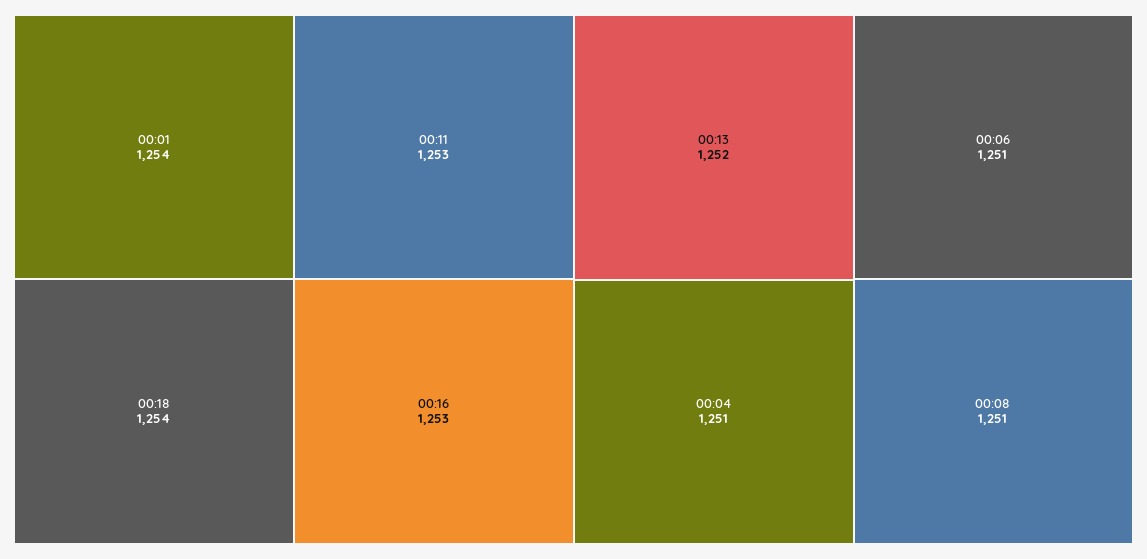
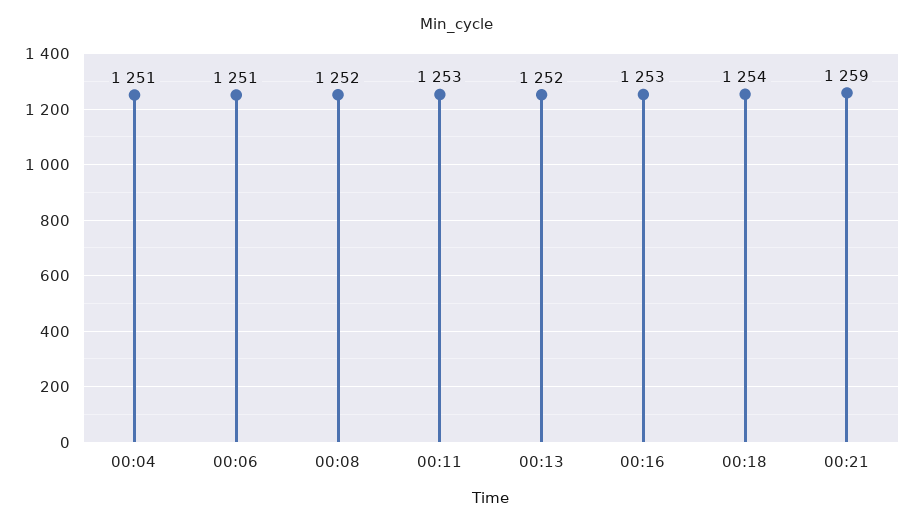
00:01: 1254 -> none
00:08: 1251 -> 1252
00:21: none -> 1259

